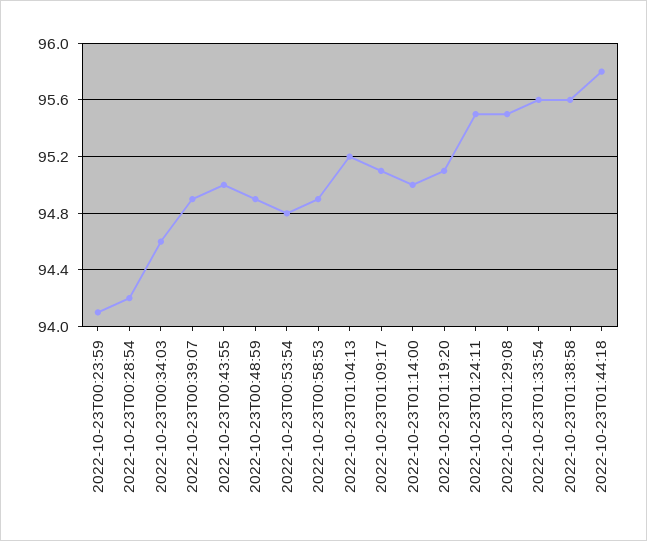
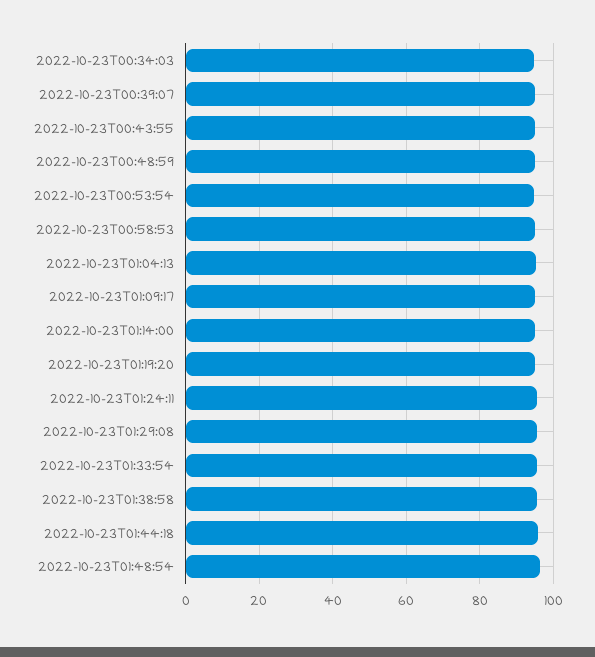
2022-10-23T00:23:59: 94.1 -> none
2022-10-23T00:28:54: 94.2 -> none
2022-10-23T01:48:54: none -> 96

